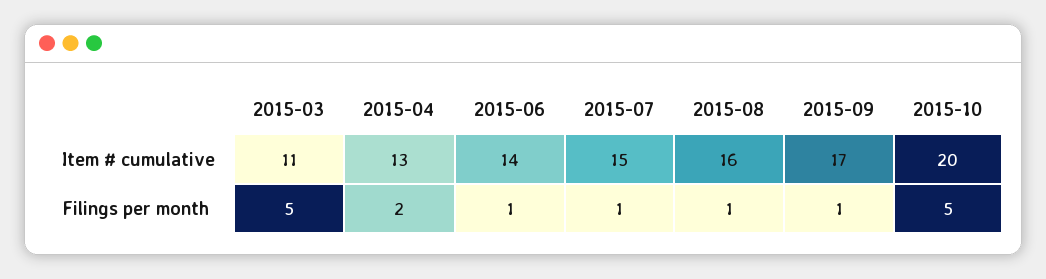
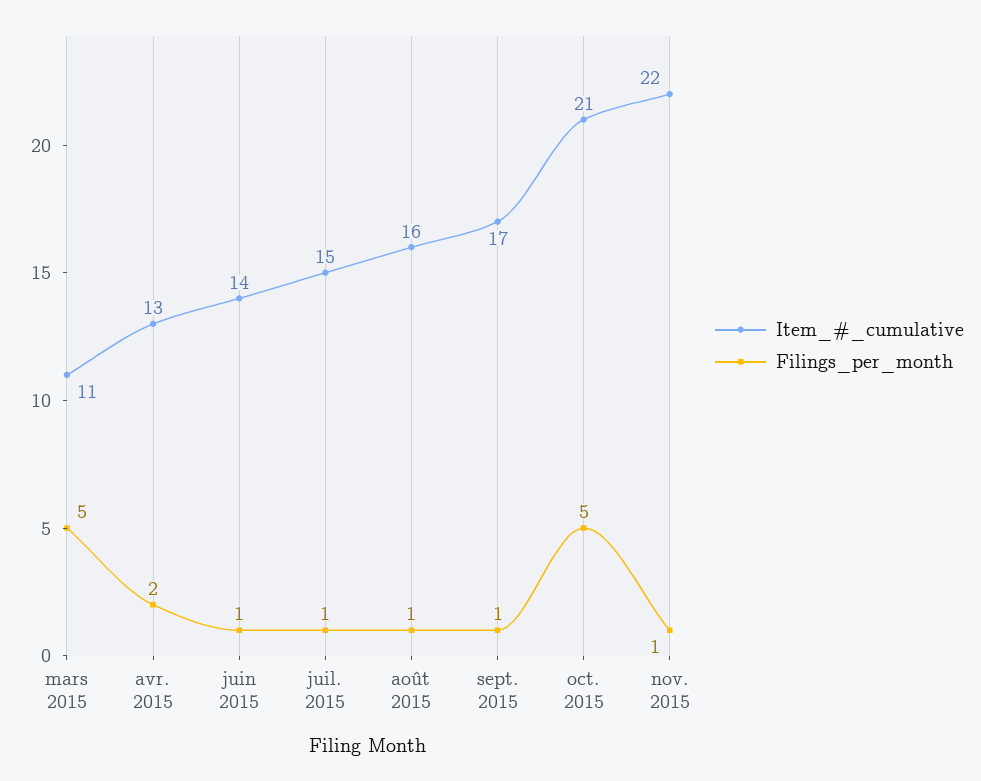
Item # cumulative, 2015-10: 20 -> 21
Item # cumulative, nov. 2015: none -> 22
Filings per month, nov. 2015: none -> 1

